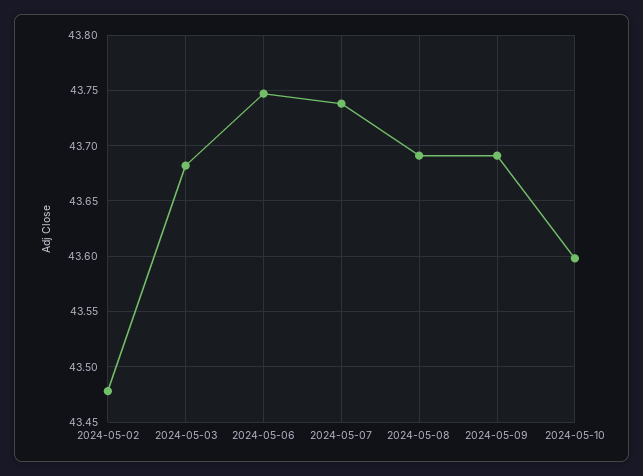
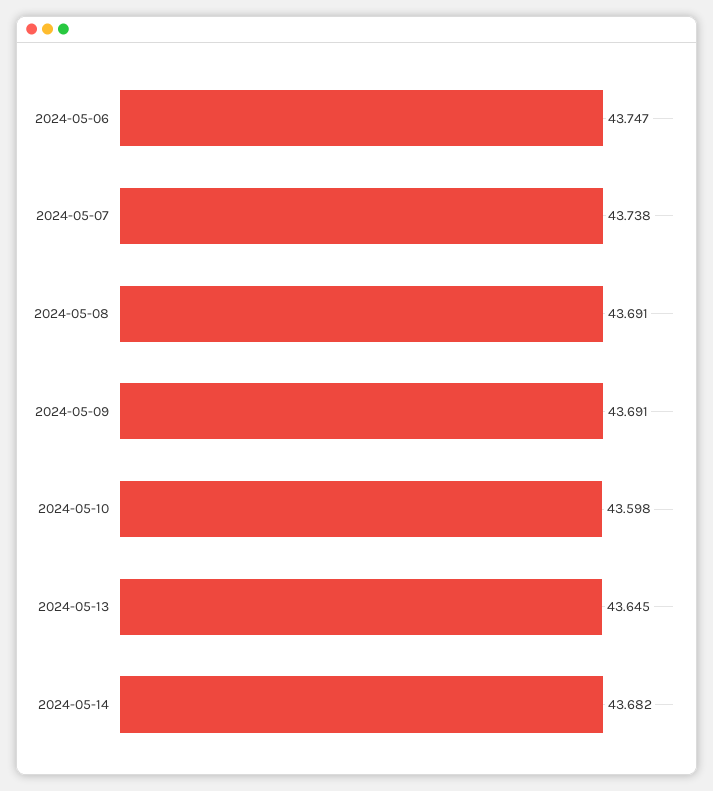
2024-05-02: 43.48 -> none
2024-05-03: 43.68 -> none
2024-05-13: none -> 43.645
2024-05-14: none -> 43.682

